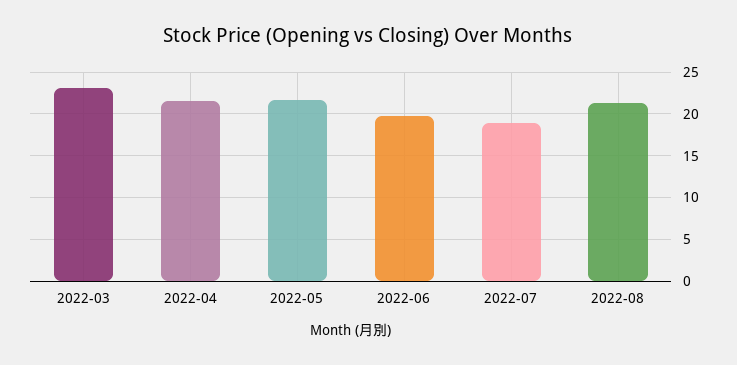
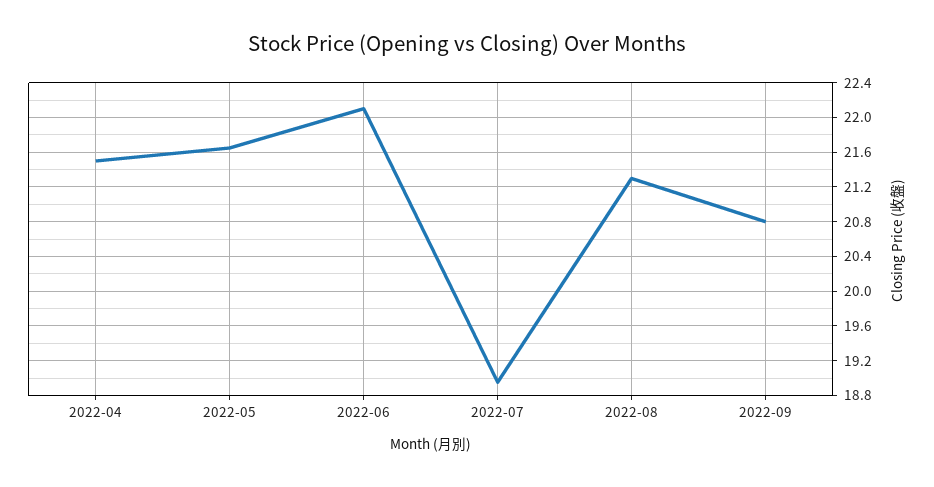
2022-03: 23 -> none
2022-06: 20 -> 22.1
2022-09: none -> 20.8

